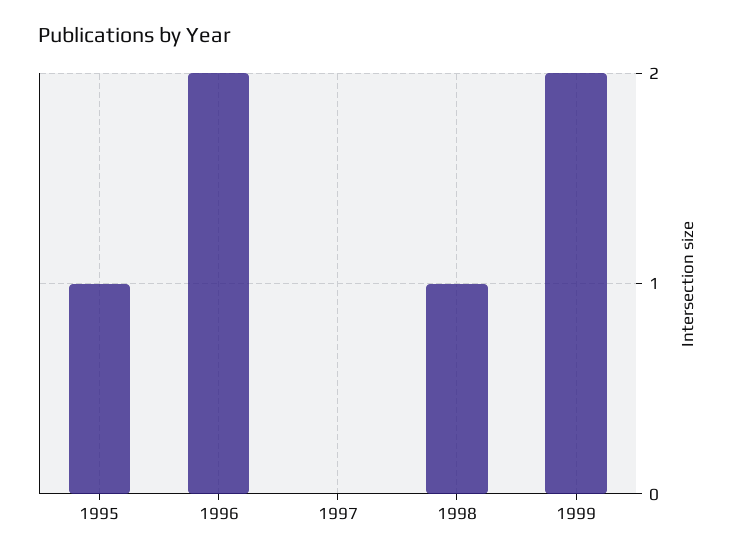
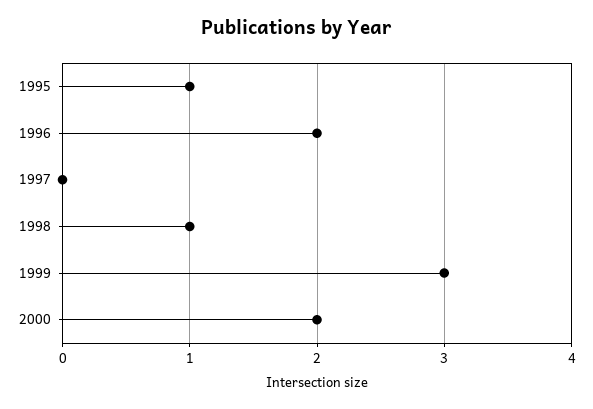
1999: 2 -> 3
2000: none -> 2

